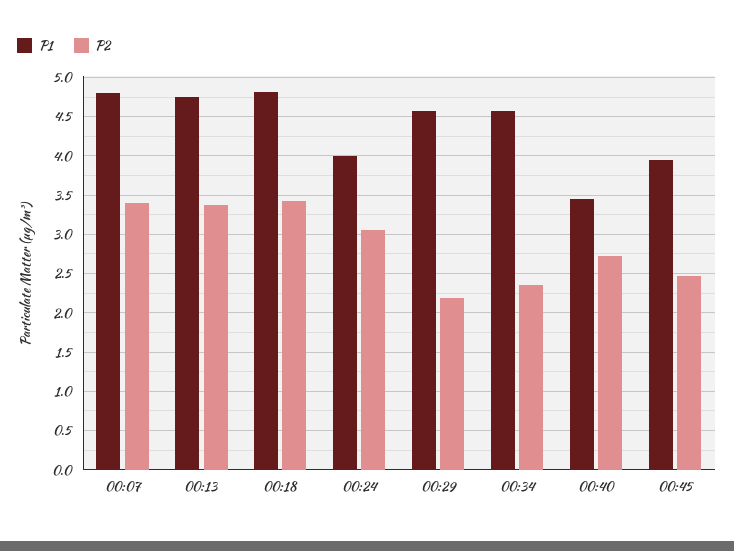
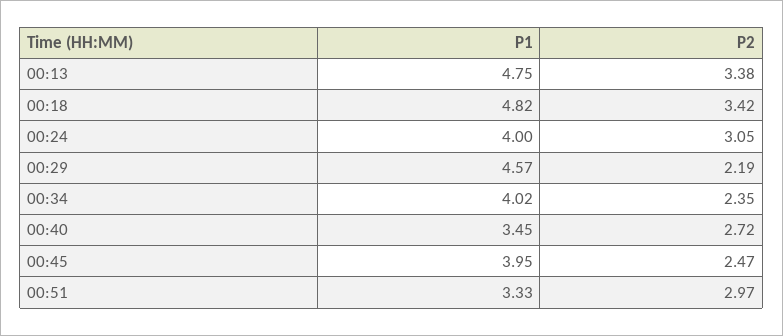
P1, 00:07: 4.8 -> none
P2, 00:07: 3.4 -> none
P1, 00:34: 4.6 -> 4.02
P1, 00:51: none -> 3.33
P2, 00:51: none -> 2.97

